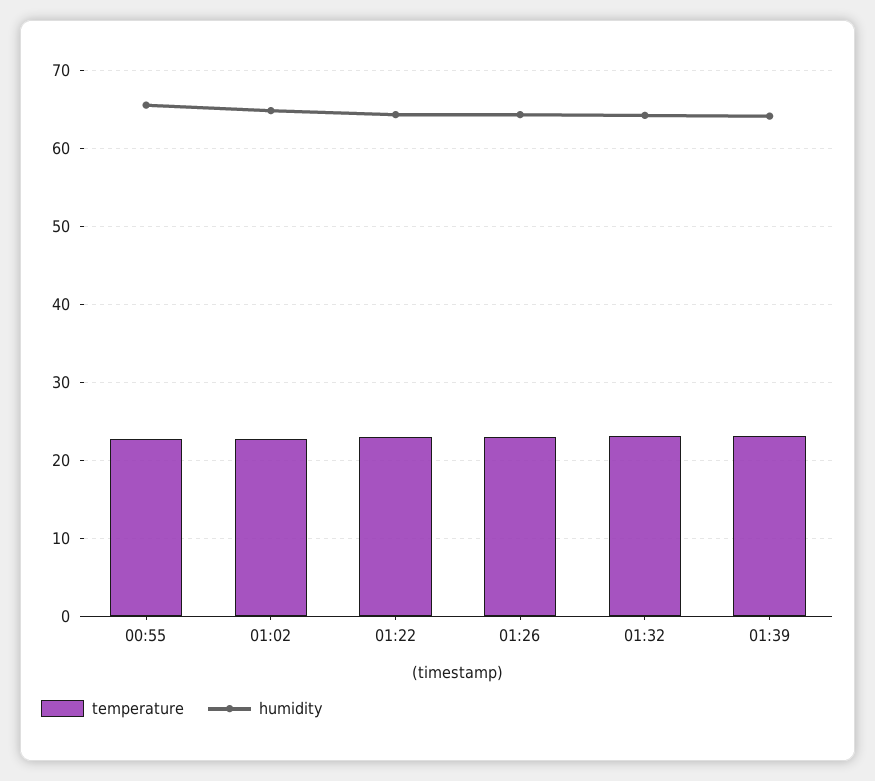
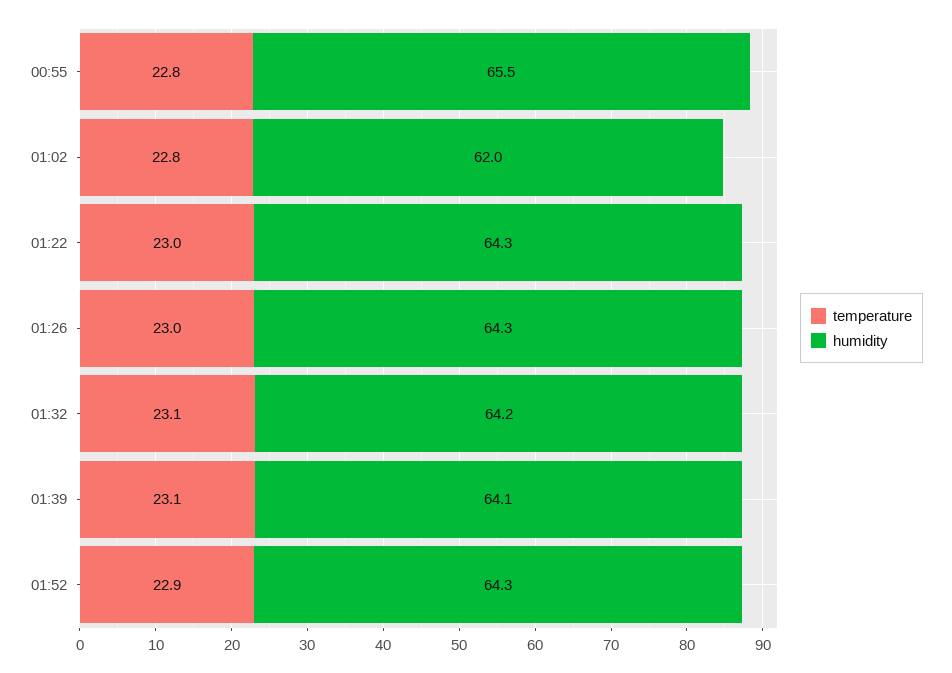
humidity, 01:02: 65 -> 62
temperature, 01:52: none -> 22.9
humidity, 01:52: none -> 64.3

